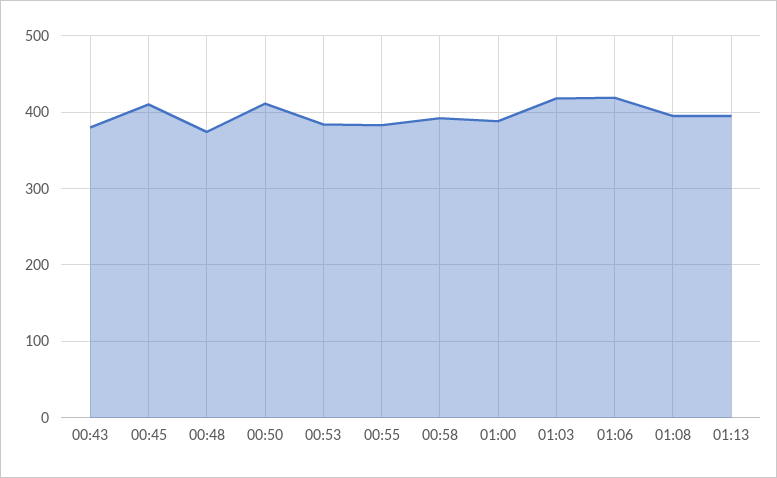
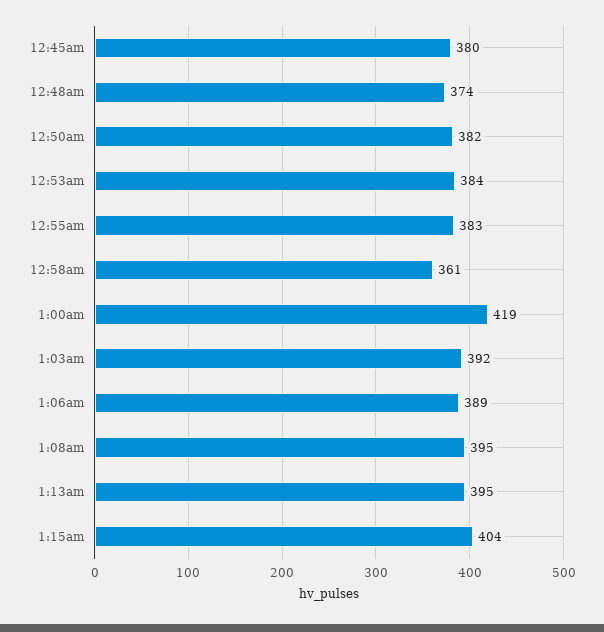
00:43: 380 -> none
00:45: 410 -> 380
00:50: 410 -> 382
00:58: 390 -> 361
01:00: 390 -> 419
01:03: 420 -> 392
01:06: 420 -> 389
1:15am: none -> 404

